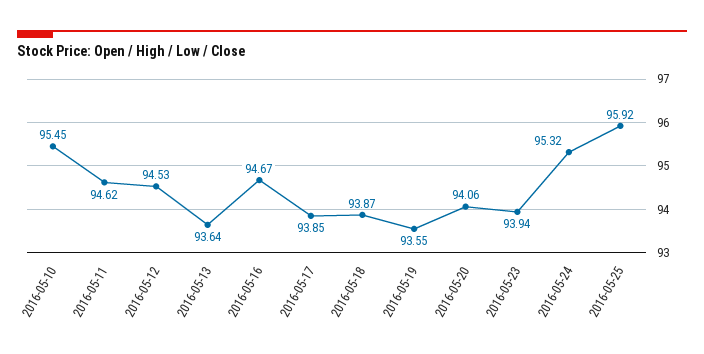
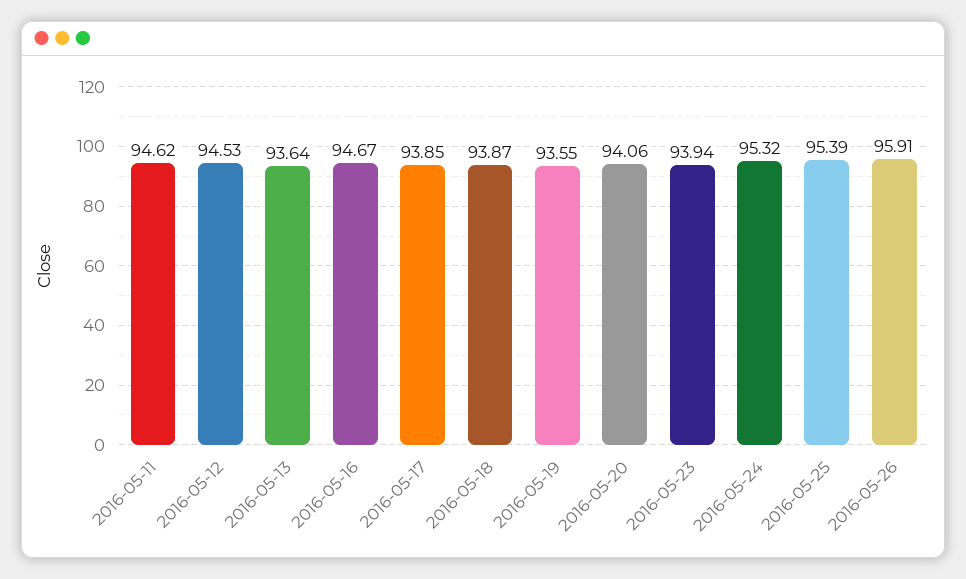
2016-05-10: 95.45 -> none
2016-05-25: 95.92 -> 95.39
2016-05-26: none -> 95.91

